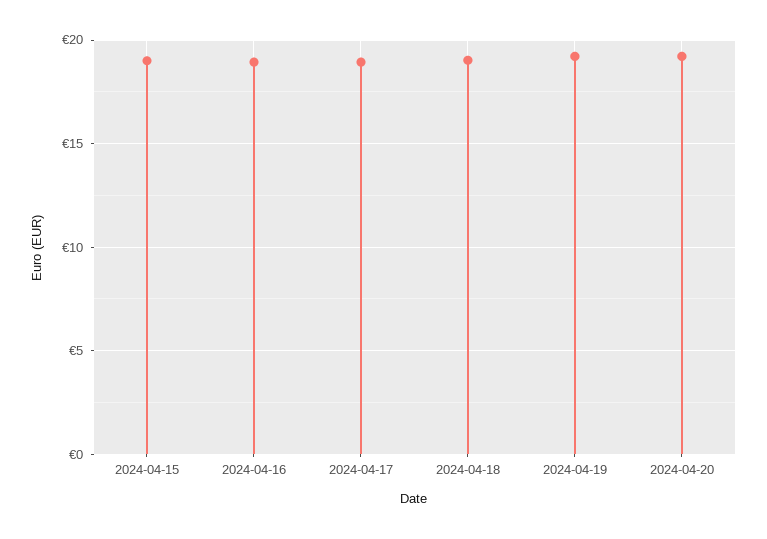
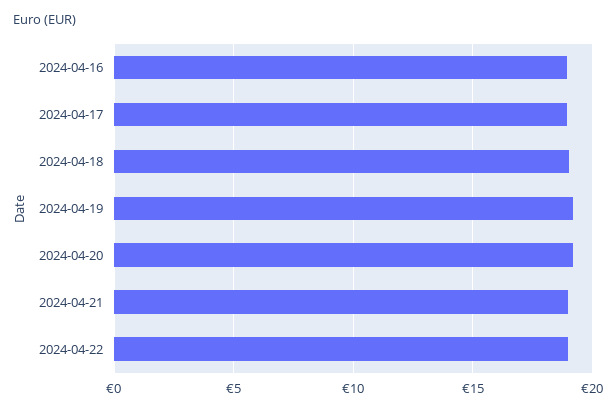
2024-04-15: 19 -> none
2024-04-21: none -> 19
2024-04-22: none -> 19

